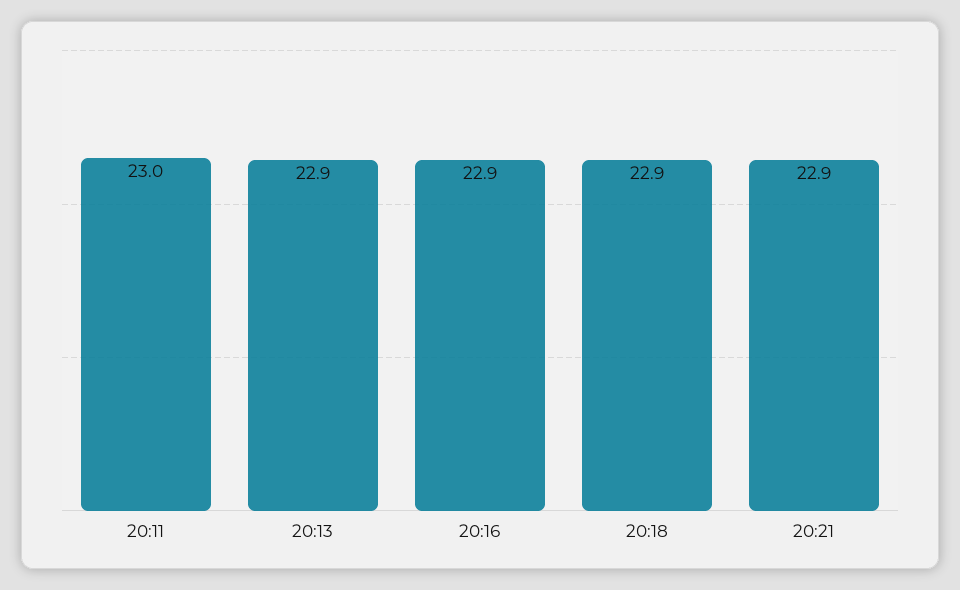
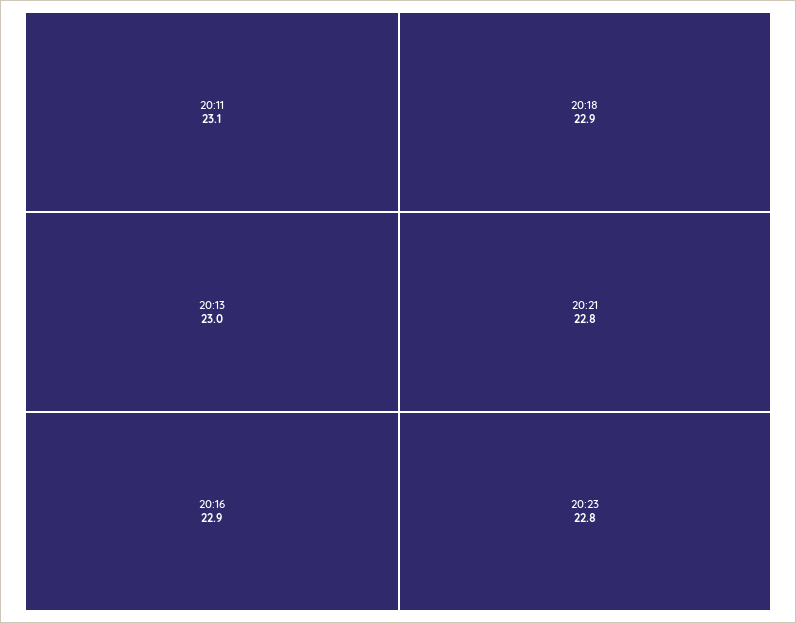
20:11: 23 -> 23.1
20:13: 22.9 -> 23
20:21: 22.9 -> 22.8
20:23: none -> 22.8

